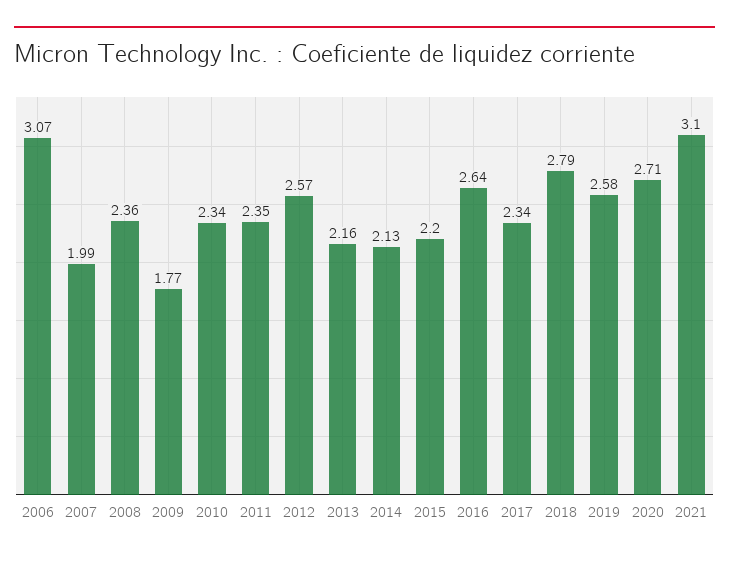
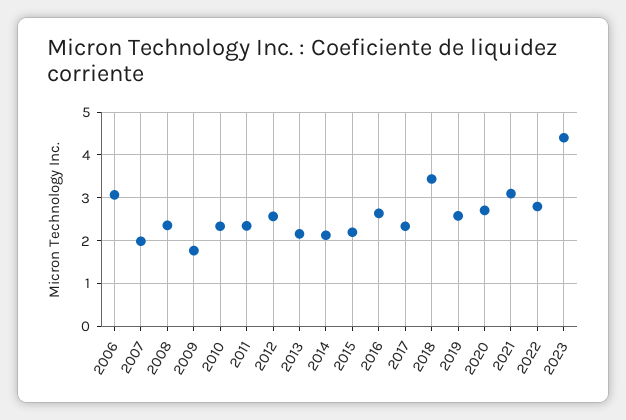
2018: 2.79 -> 3.4
2022: none -> 2.8
2023: none -> 4.4

